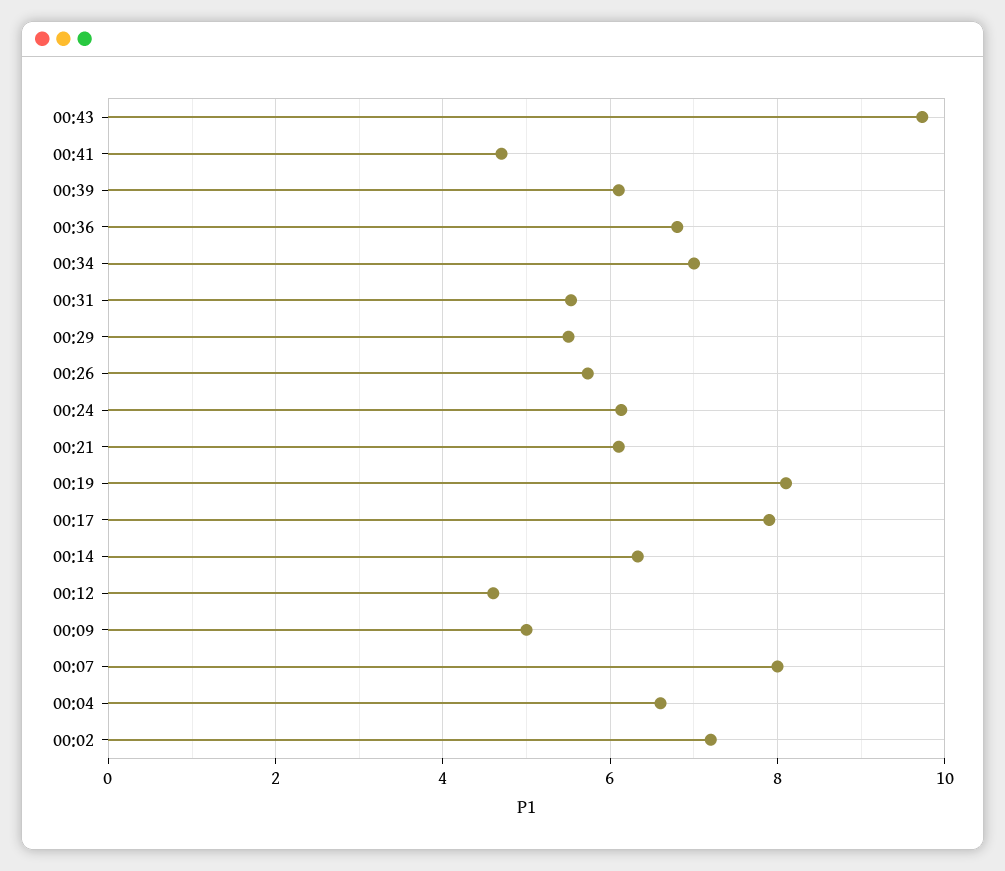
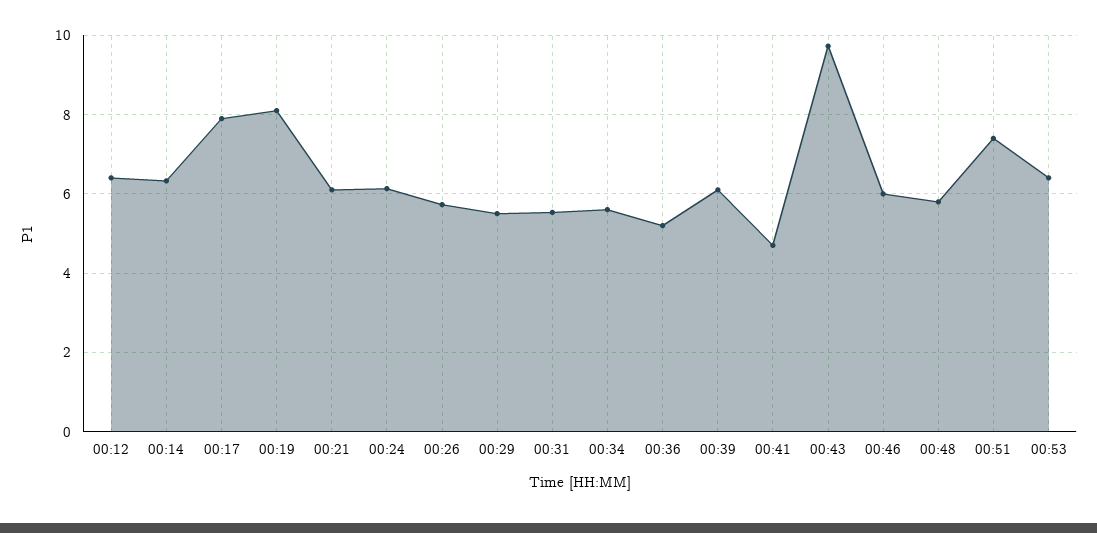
00:36: 6.8 -> 5.2
00:34: 7 -> 5.6
00:12: 4.6 -> 6.4
00:09: 5 -> none
00:07: 8 -> none
00:04: 6.6 -> none
00:02: 7.2 -> none
00:46: none -> 6
00:48: none -> 5.8
00:51: none -> 7.4
00:53: none -> 6.4

